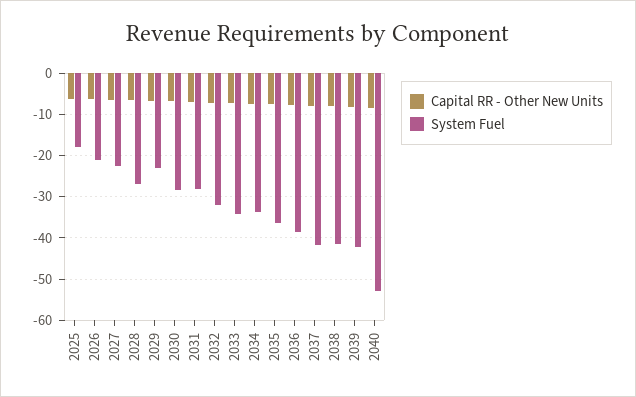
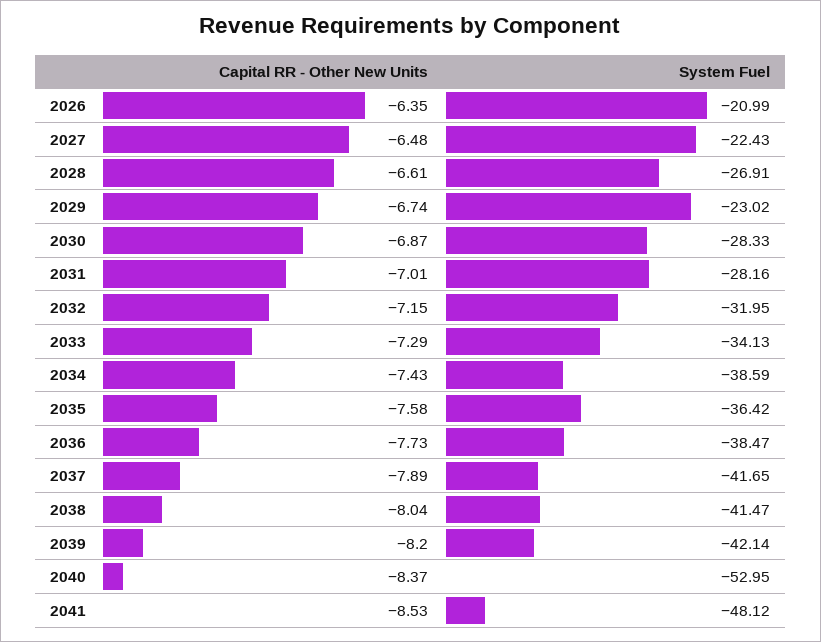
Capital RR - Other New Units, 2025: -6 -> none
System Fuel, 2025: -18 -> none
System Fuel, 2034: -34 -> -38.59
Capital RR - Other New Units, 2041: none -> -8.53
System Fuel, 2041: none -> -48.12

